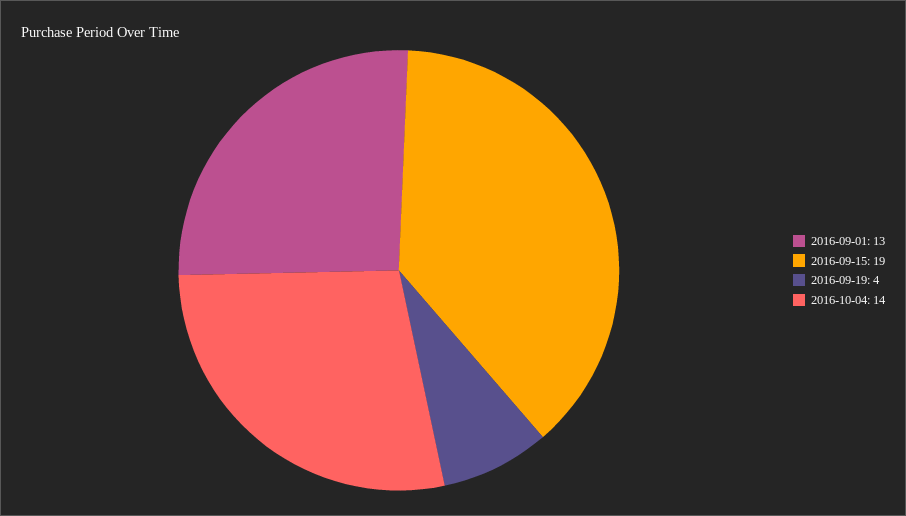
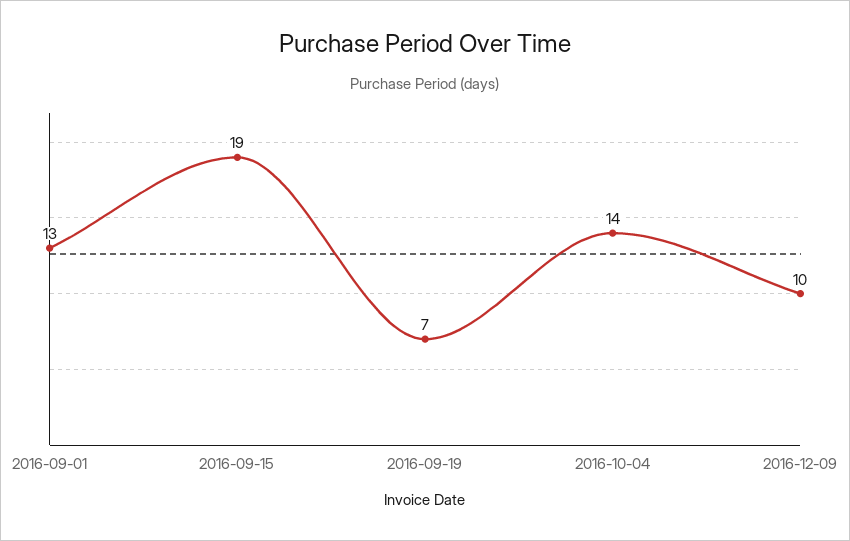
2016-09-19: 4 -> 7
2016-12-09: none -> 10

